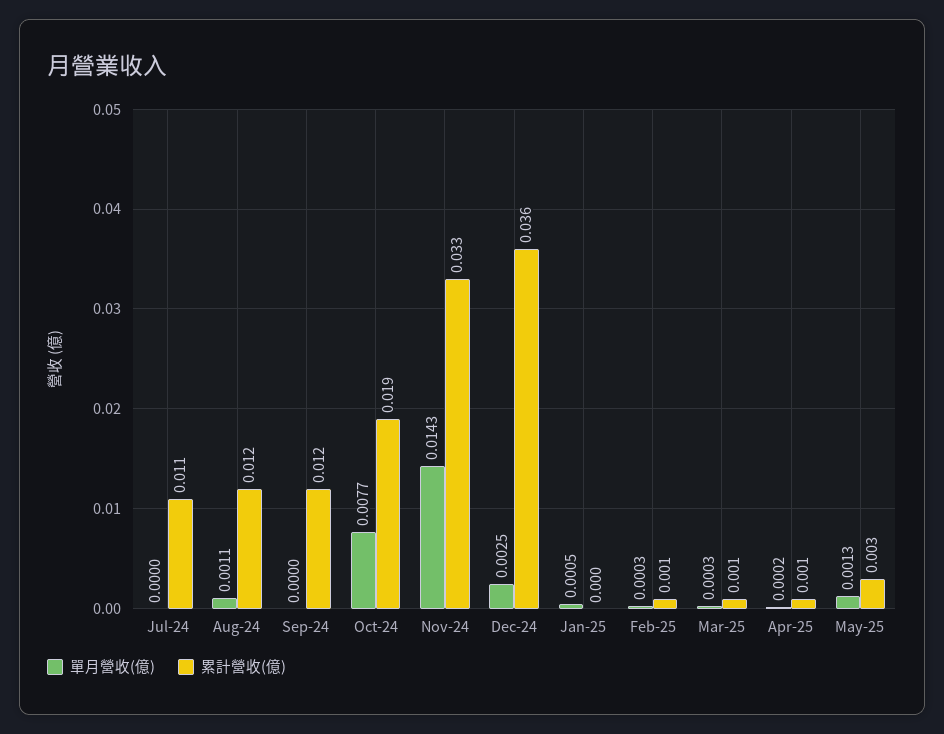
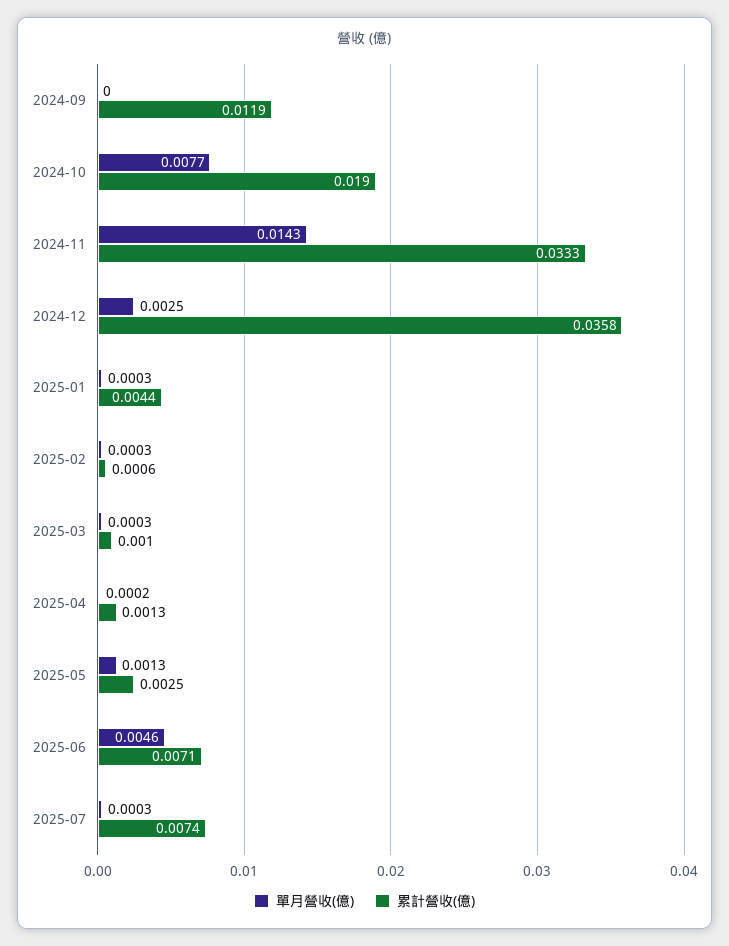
單月營收(億), Jul-24: 0 -> none
累計營收(億), Jul-24: 0.011 -> none
單月營收(億), Aug-24: 0.0011 -> none
累計營收(億), Aug-24: 0.012 -> none
單月營收(億), Jan-25: 0.0005 -> 0.0003
累計營收(億), Jan-25: 0 -> 0.0044
單月營收(億), 2025-06: none -> 0.0046
累計營收(億), 2025-06: none -> 0.0071
單月營收(億), 2025-07: none -> 0.0003
累計營收(億), 2025-07: none -> 0.0074

